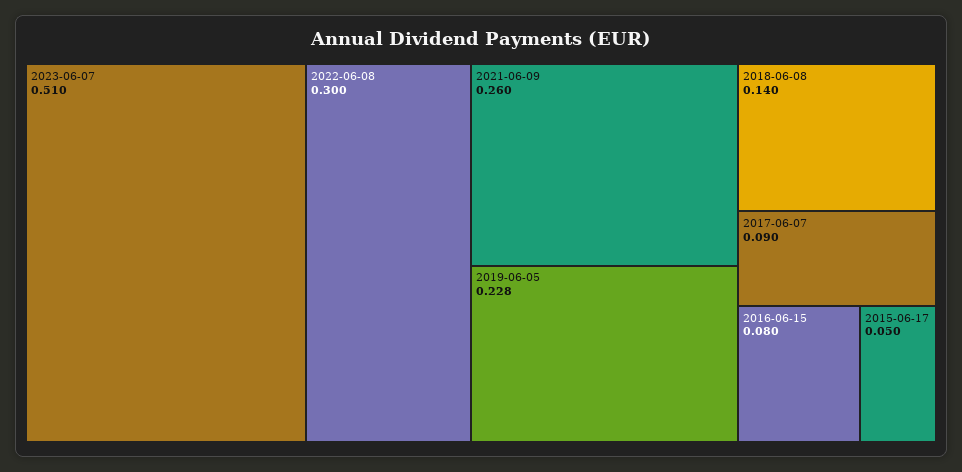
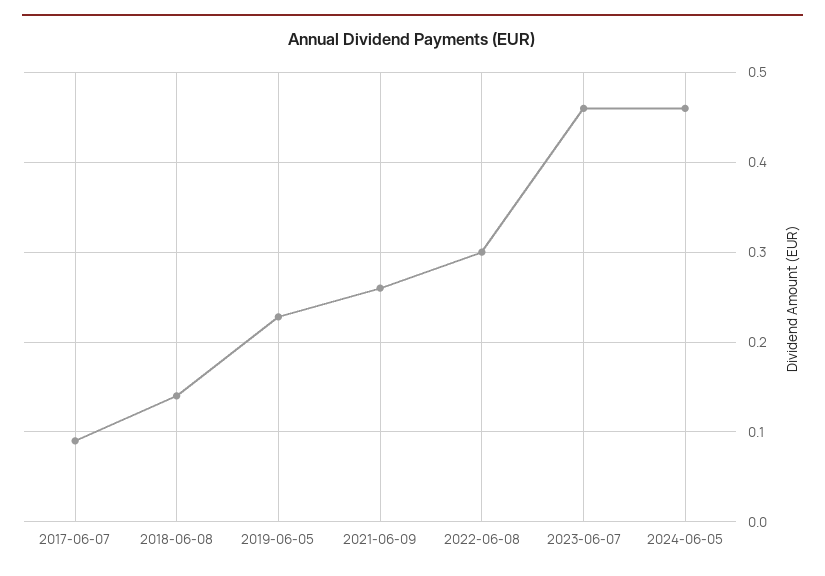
2023-06-07: 0.51 -> 0.46
2016-06-15: 0.08 -> none
2015-06-17: 0.05 -> none
2024-06-05: none -> 0.46

